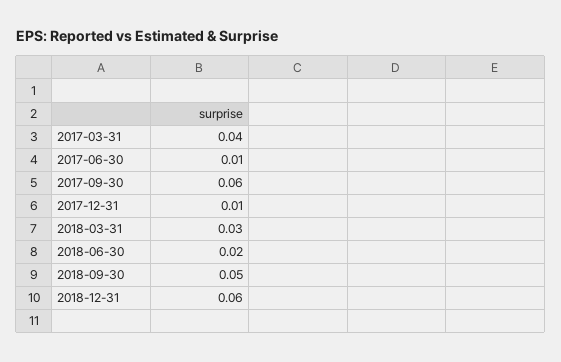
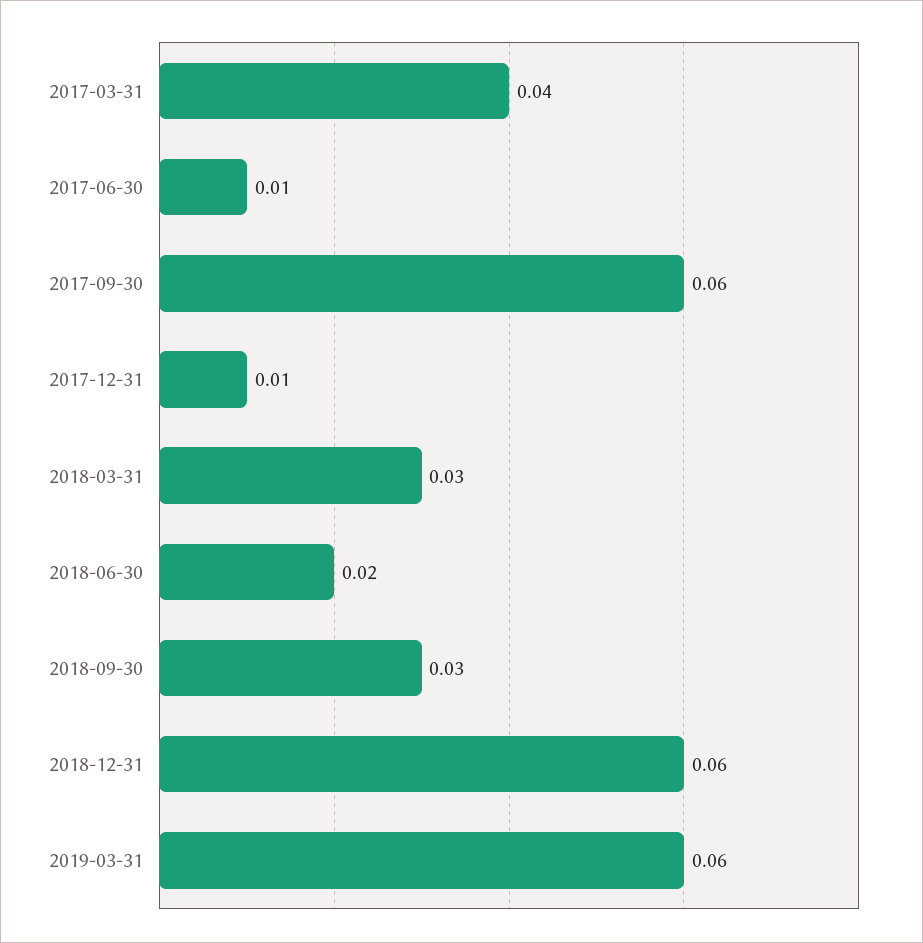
2018-09-30: 0.05 -> 0.03
2019-03-31: none -> 0.06

